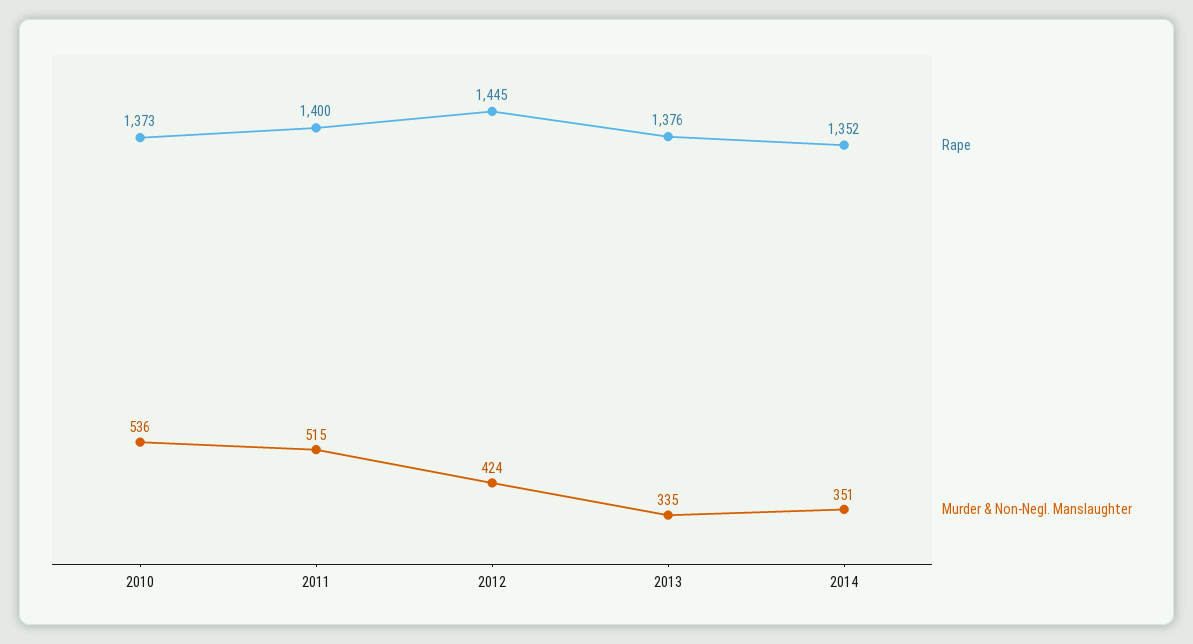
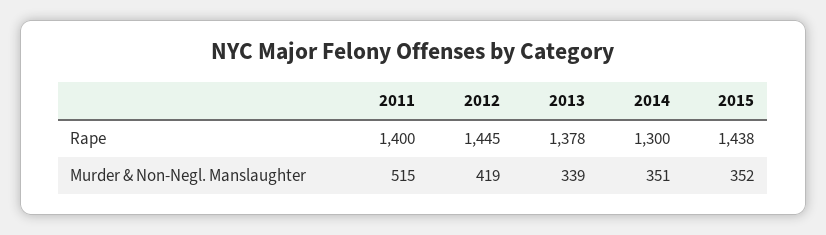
Rape, 2010: 1373 -> none
Murder & Non-Negl. Manslaughter, 2010: 536 -> none
Murder & Non-Negl. Manslaughter, 2012: 424 -> 419
Rape, 2013: 1376 -> 1378
Murder & Non-Negl. Manslaughter, 2013: 335 -> 339
Rape, 2014: 1352 -> 1300
Rape, 2015: none -> 1438
Murder & Non-Negl. Manslaughter, 2015: none -> 352

